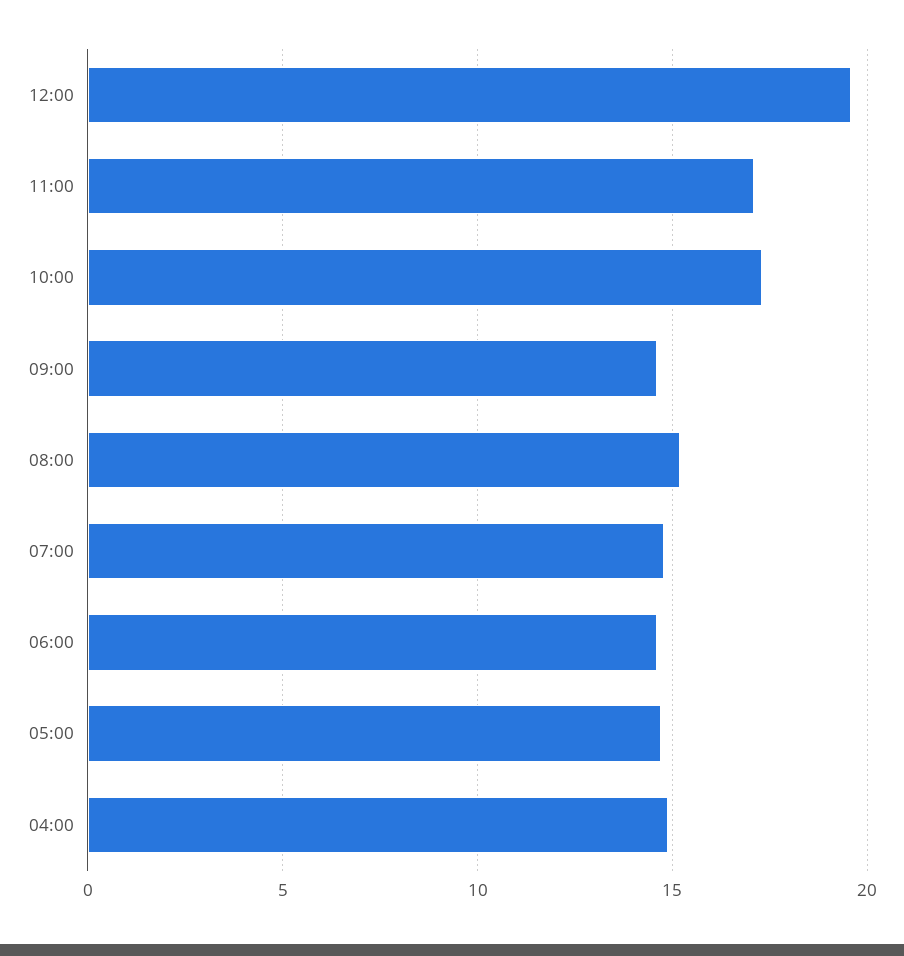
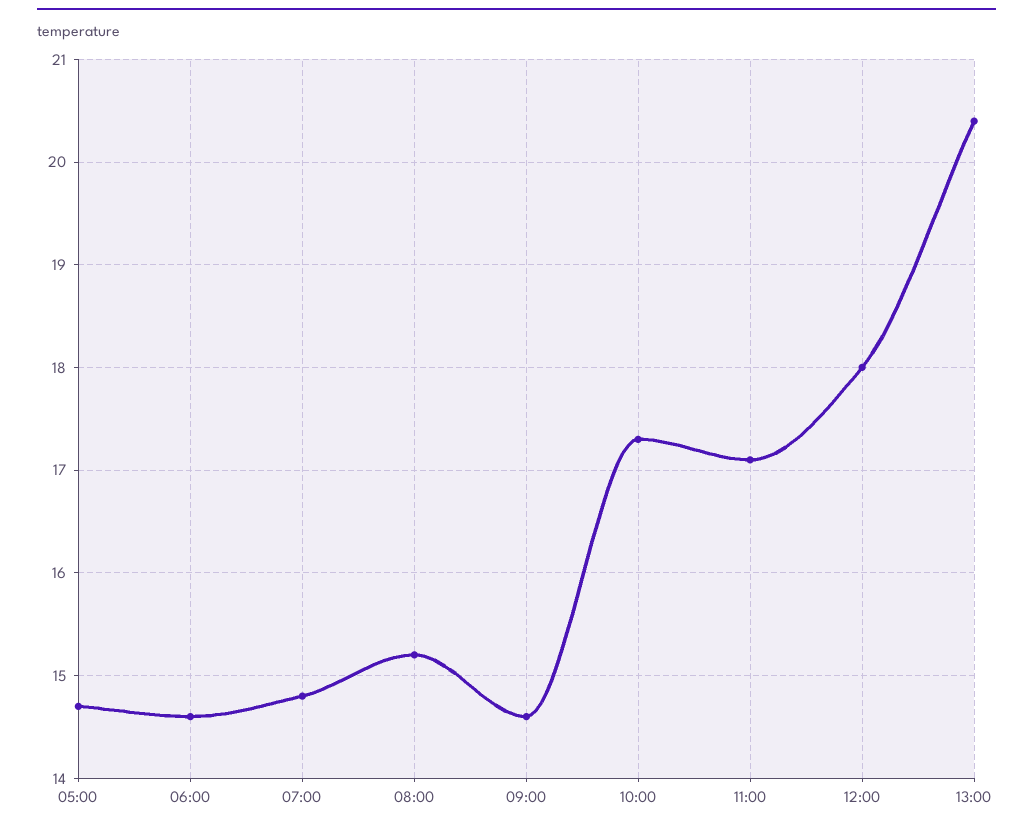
12:00: 19.5 -> 18
04:00: 15 -> none
13:00: none -> 20.4

